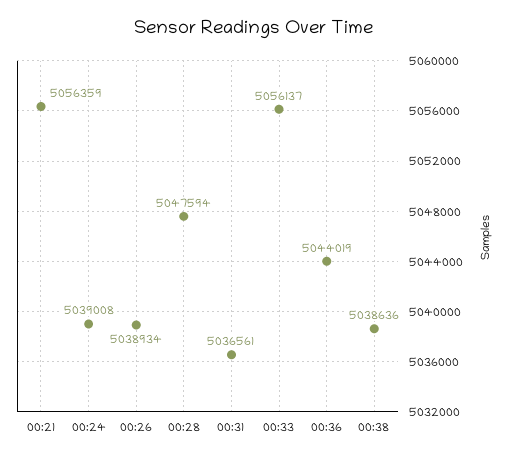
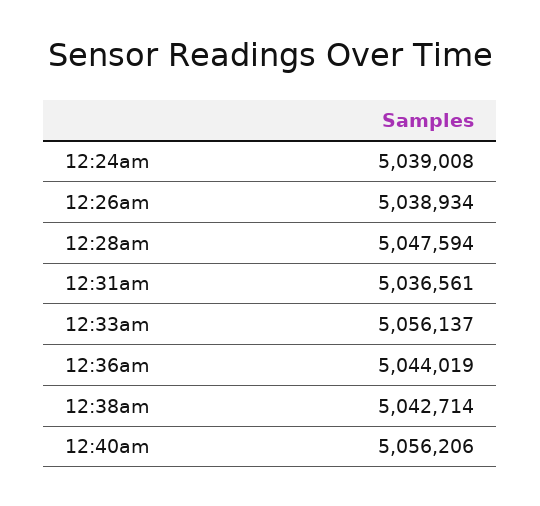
00:21: 5056359 -> none
00:38: 5038636 -> 5042714
12:40am: none -> 5056206

